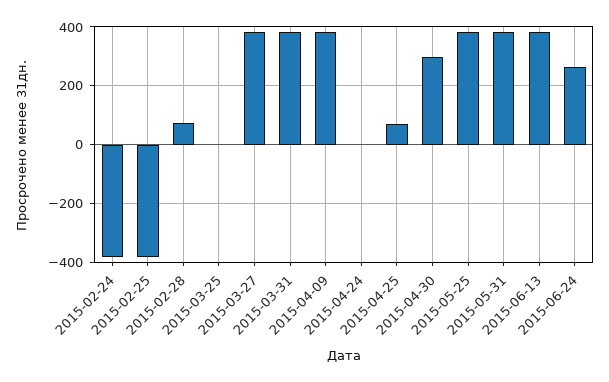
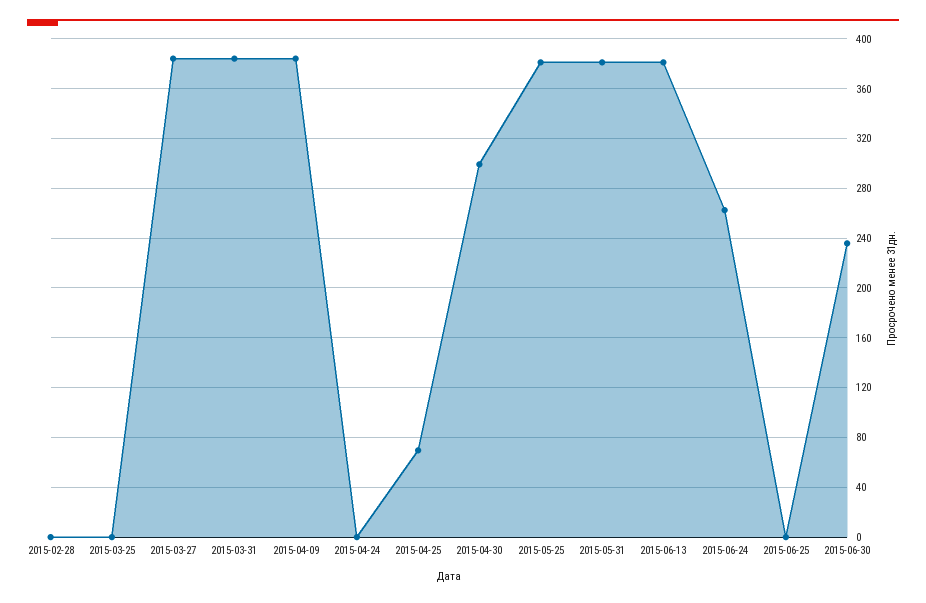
2015-02-24: -375 -> none
2015-02-25: -375 -> none
2015-02-28: 75 -> 0
2015-06-25: none -> 0
2015-06-30: none -> 235

